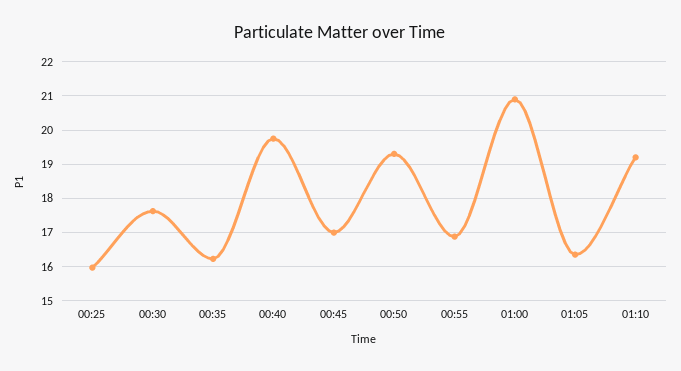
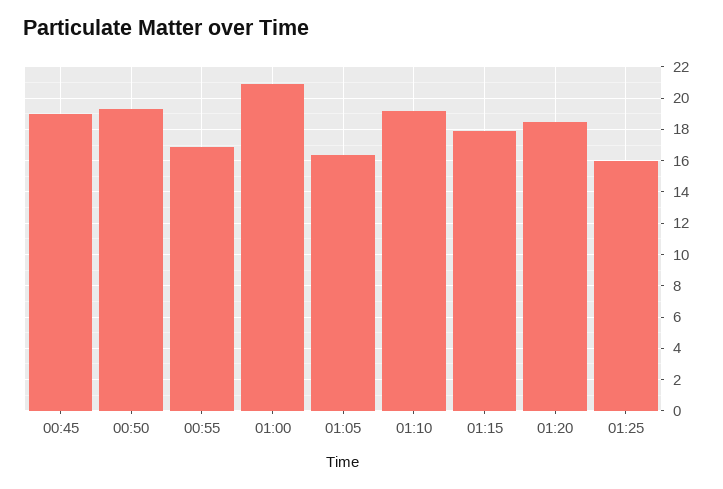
00:25: 16 -> none
00:30: 17.6 -> none
00:35: 16.2 -> none
00:40: 19.8 -> none
00:45: 17 -> 19
01:15: none -> 18
01:20: none -> 18.5
01:25: none -> 16

